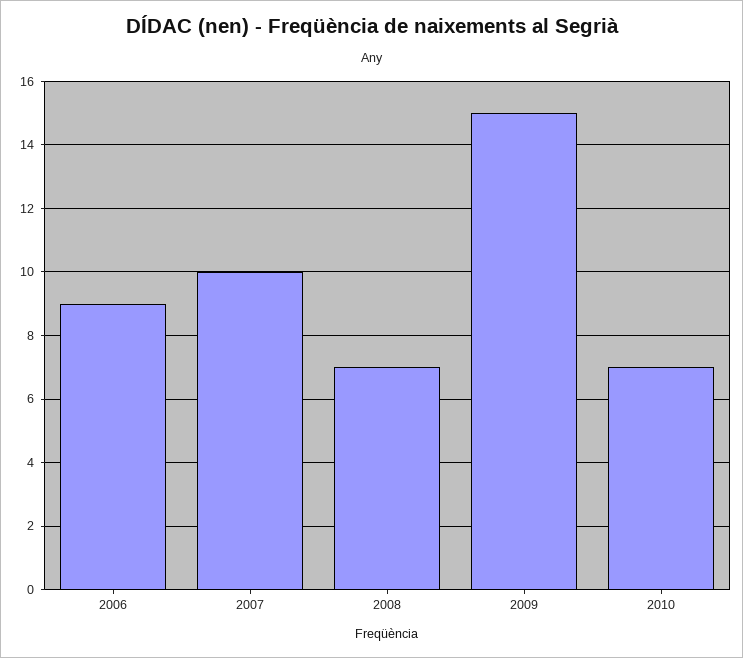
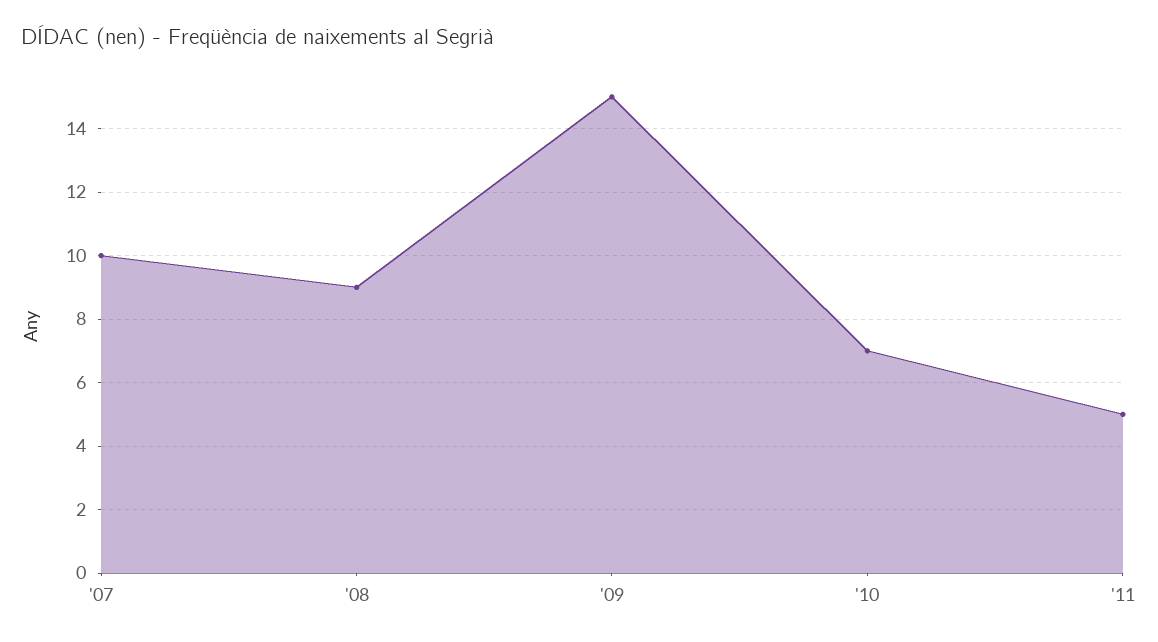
2006: 9 -> none
2008: 7 -> 9
'11: none -> 5

